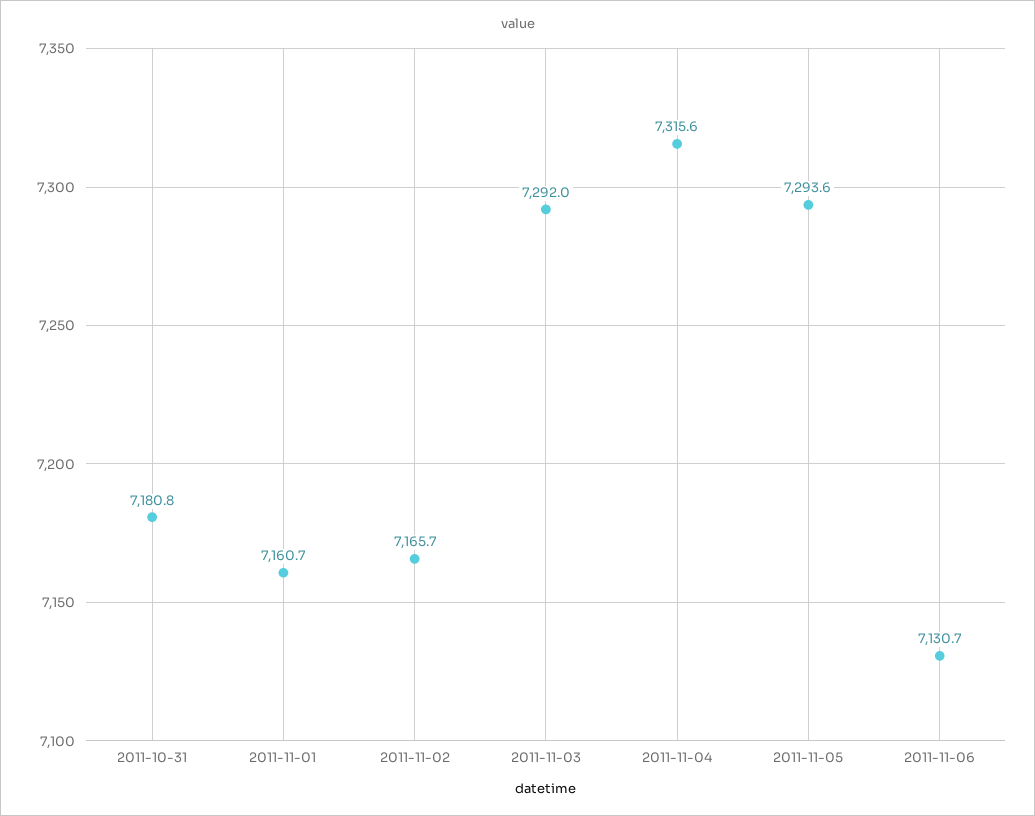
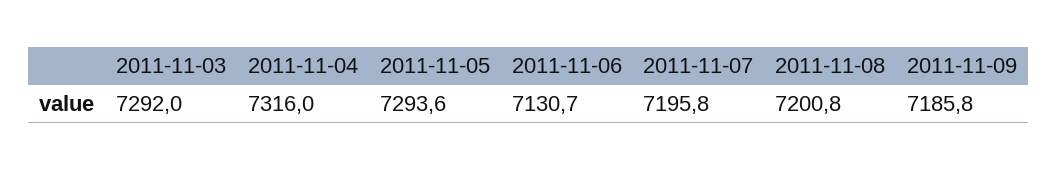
2011-10-31: 7180.8 -> none
2011-11-01: 7160.7 -> none
2011-11-02: 7165.7 -> none
2011-11-04: 7315.6 -> 7316
2011-11-07: none -> 7195.8
2011-11-08: none -> 7200.8
2011-11-09: none -> 7185.8

